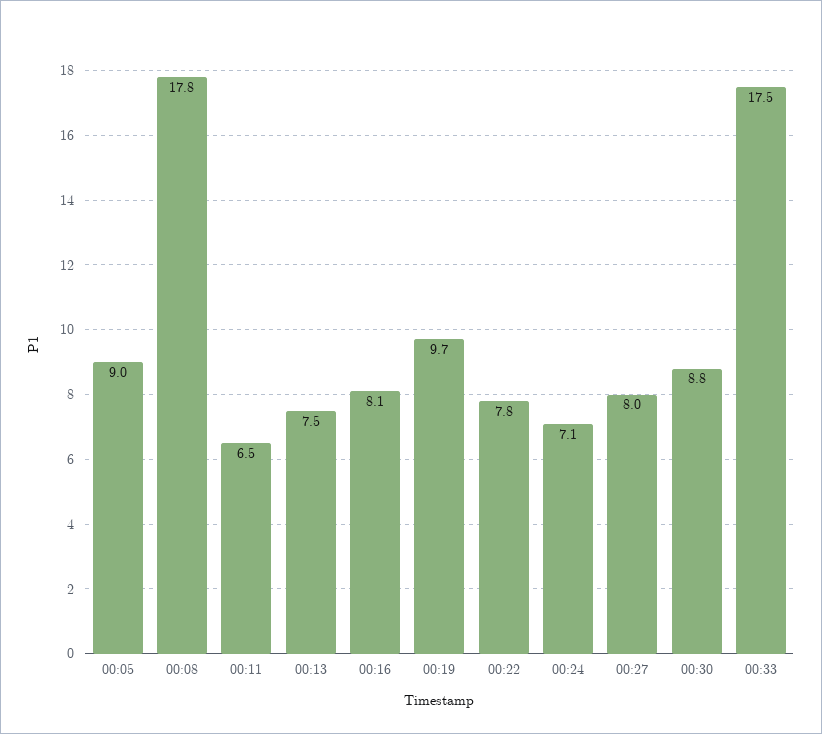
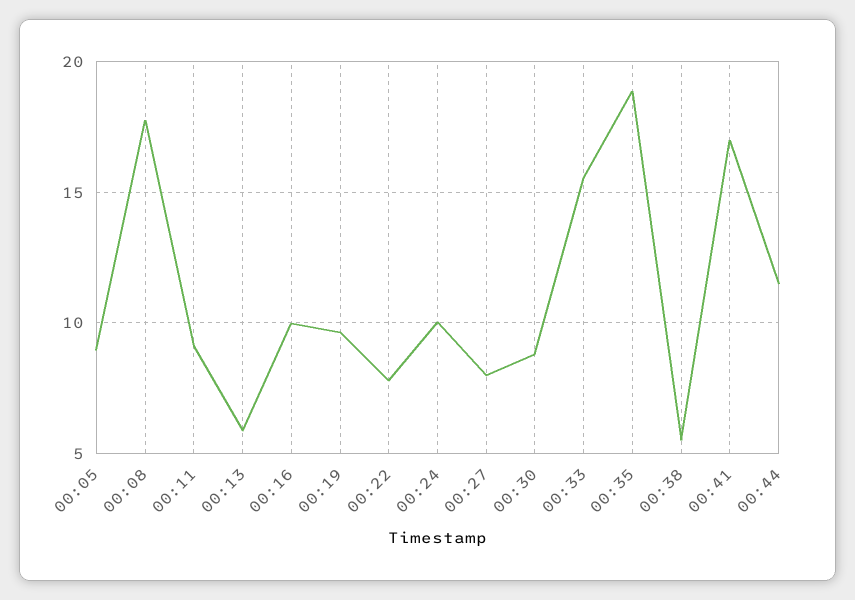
00:11: 6.5 -> 9
00:13: 7.5 -> 6
00:16: 8.1 -> 10
00:24: 7.1 -> 10
00:33: 17.5 -> 15.5
00:35: none -> 19
00:38: none -> 5.5
00:41: none -> 17
00:44: none -> 11.5

